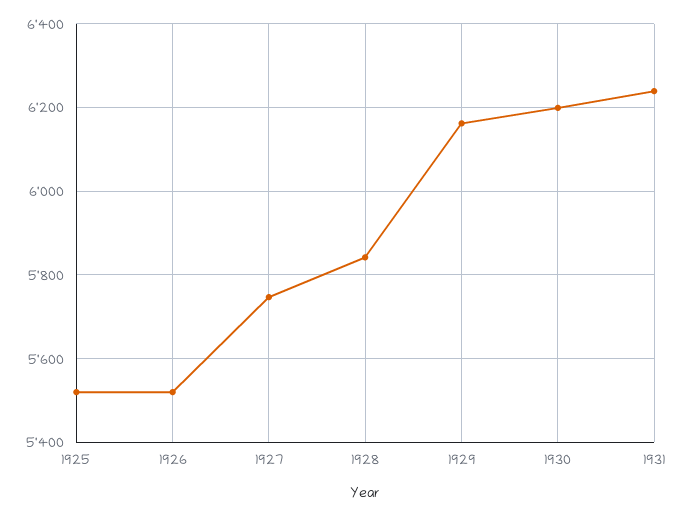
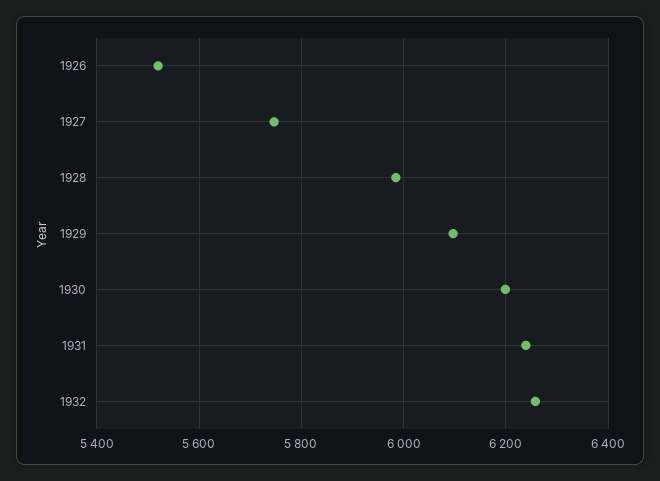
1925: 5520 -> none
1928: 5840 -> 5980
1929: 6160 -> 6100
1932: none -> 6260

